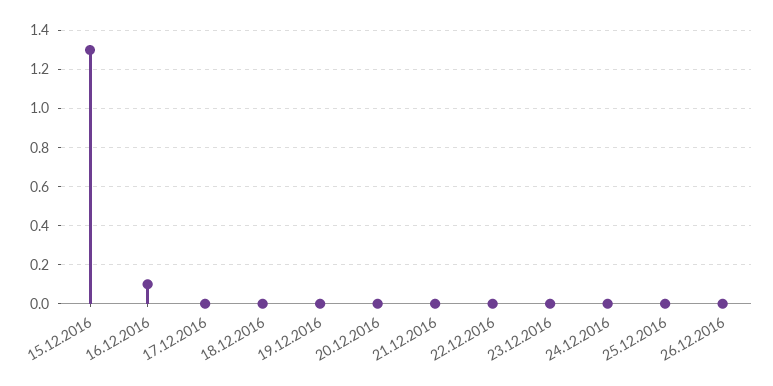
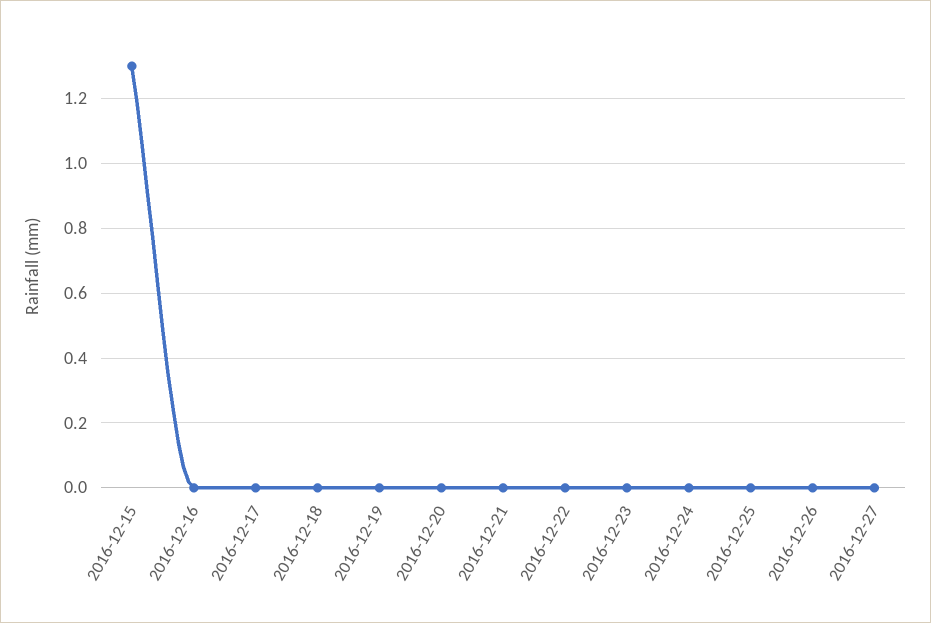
16.12.2016: 0.1 -> 0
2016-12-27: none -> 0

